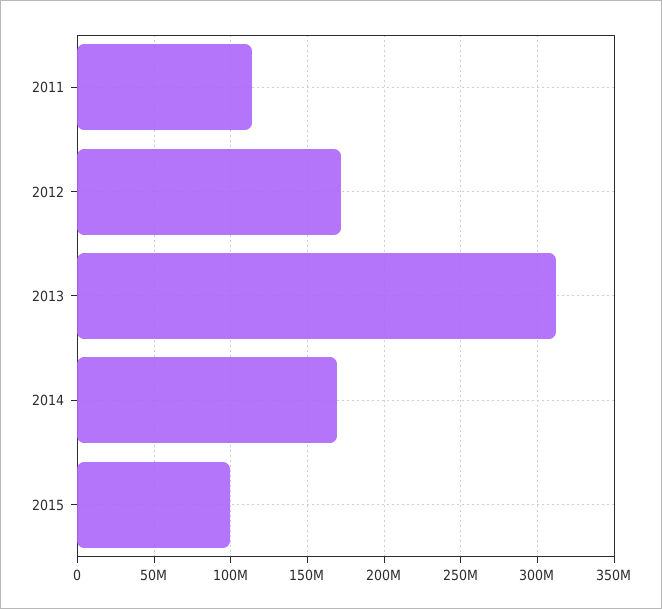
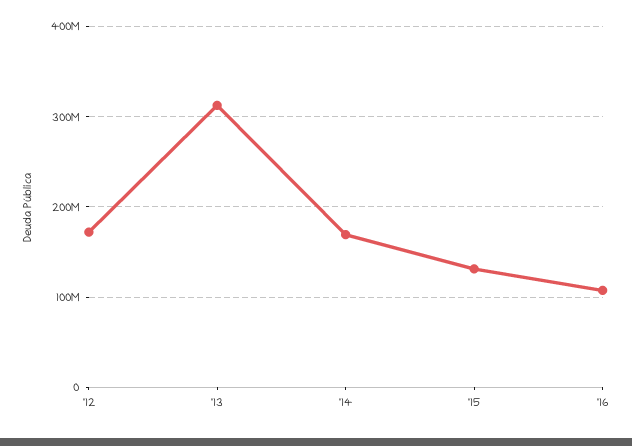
2011: 115000000 -> none
2015: 100000000 -> 130000000
'16: none -> 110000000

